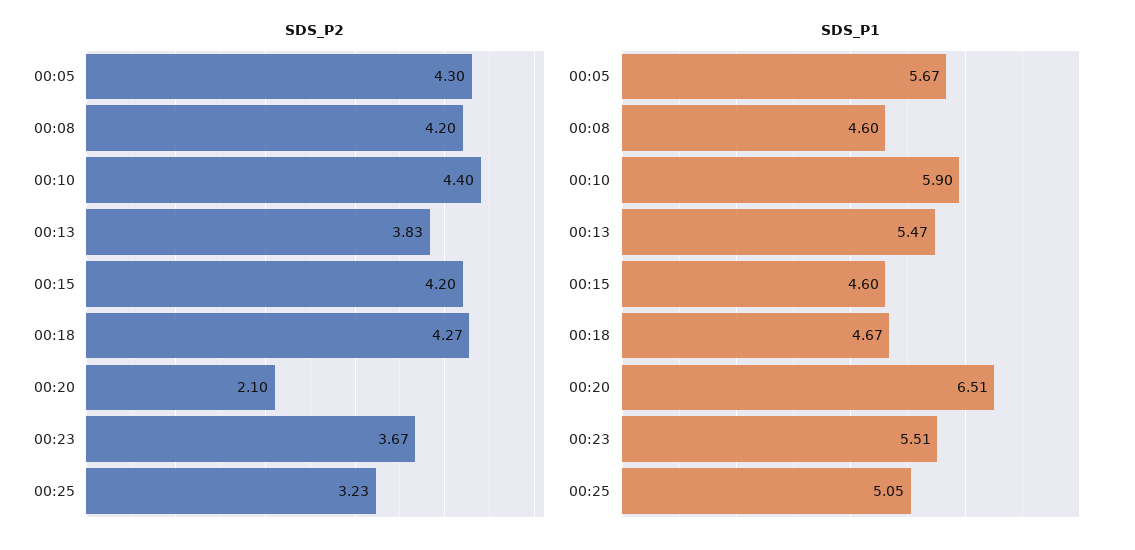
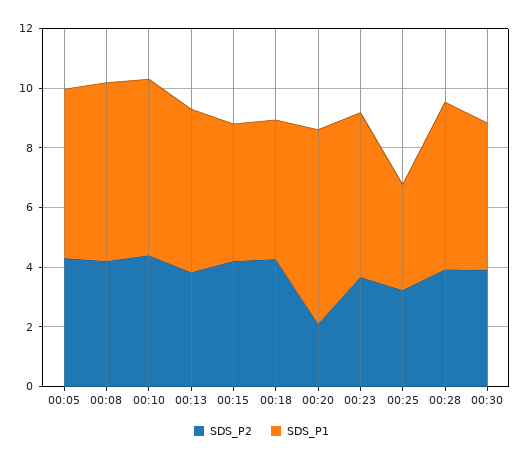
SDS_P1, 00:08: 4.6 -> 6
SDS_P1, 00:25: 5.05 -> 3.5
SDS_P2, 00:28: none -> 4
SDS_P1, 00:28: none -> 5.5
SDS_P2, 00:30: none -> 4
SDS_P1, 00:30: none -> 5

